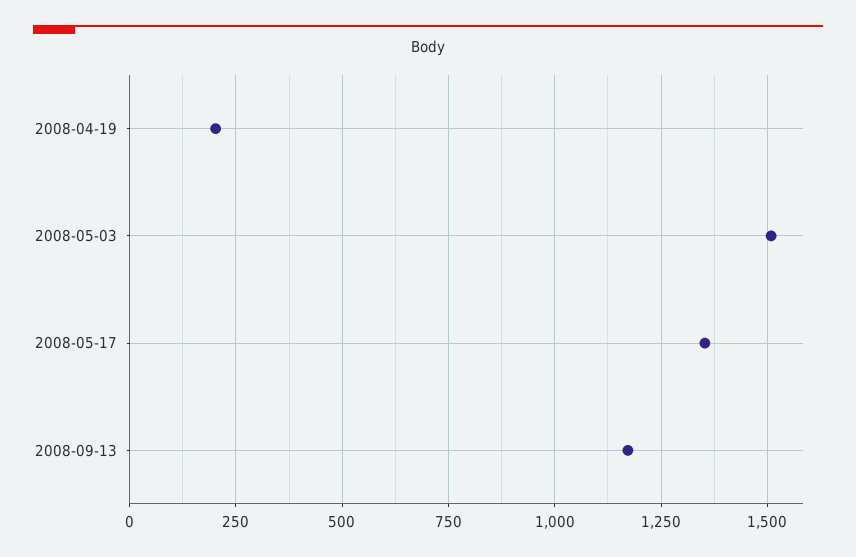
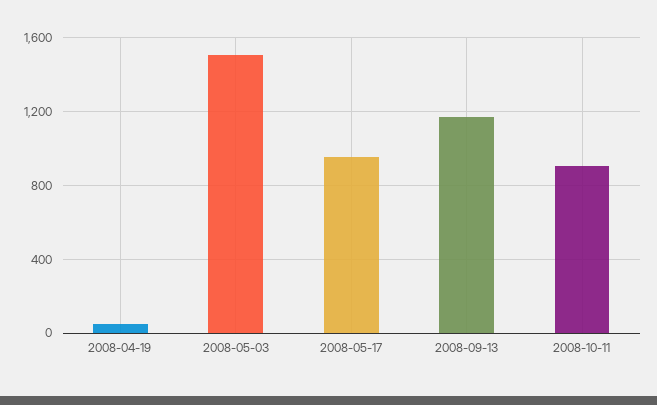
2008-04-19: 200 -> 50
2008-05-17: 1350 -> 950
2008-10-11: none -> 900

